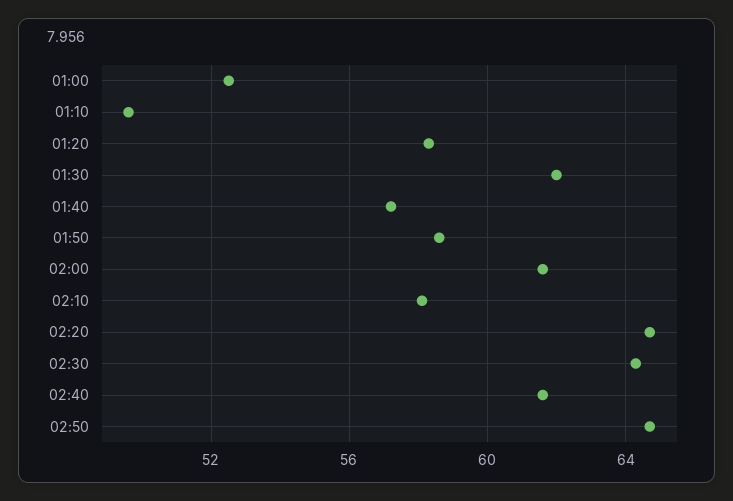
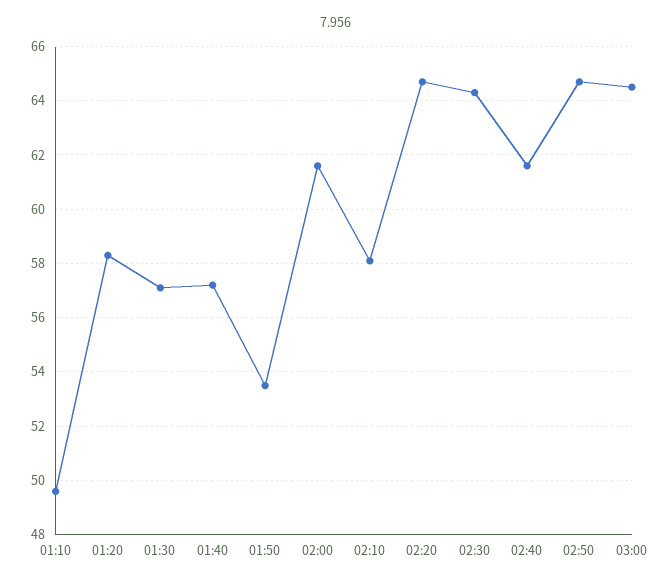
01:00: 52.5 -> none
01:30: 62 -> 57
01:50: 58.5 -> 53.5
03:00: none -> 64.5

